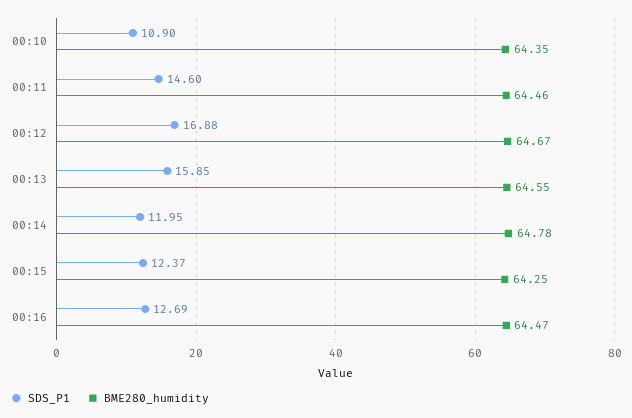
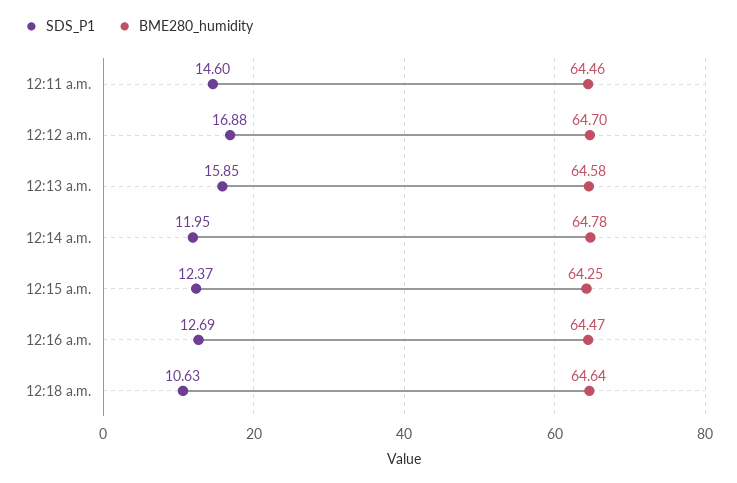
SDS_P1, 00:10: 10.9 -> none
BME280_humidity, 00:10: 64.35 -> none
BME280_humidity, 00:12: 64.67 -> 64.7
BME280_humidity, 00:13: 64.55 -> 64.58
SDS_P1, 12:18 a.m.: none -> 10.63
BME280_humidity, 12:18 a.m.: none -> 64.64

